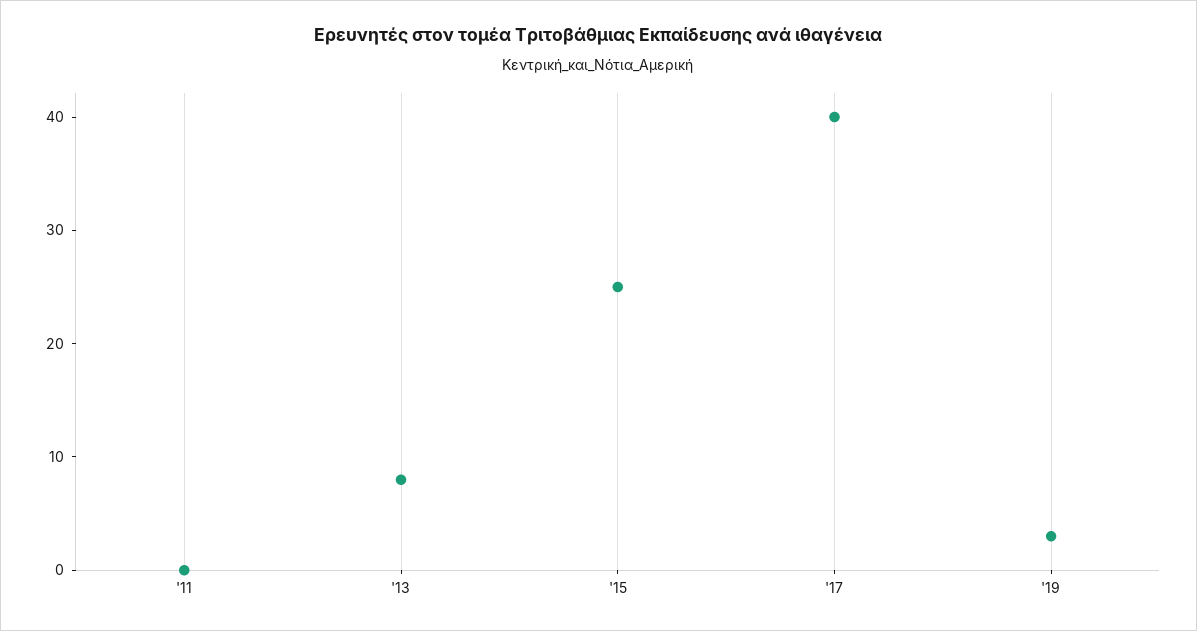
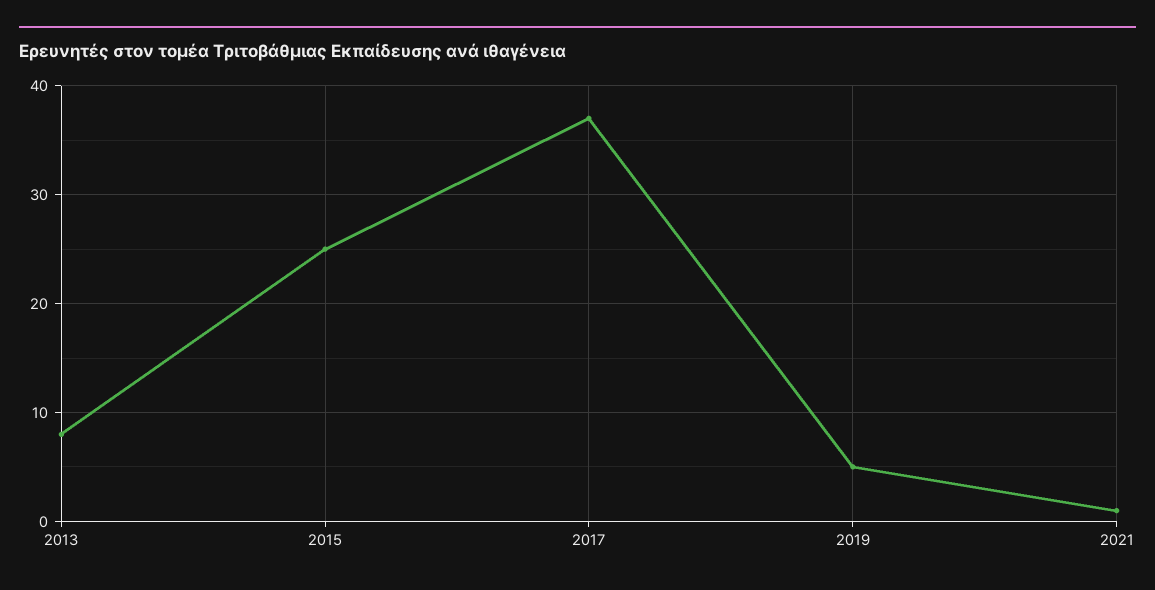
'11: 0 -> none
'17: 40 -> 37
'19: 3 -> 5
2021: none -> 1

